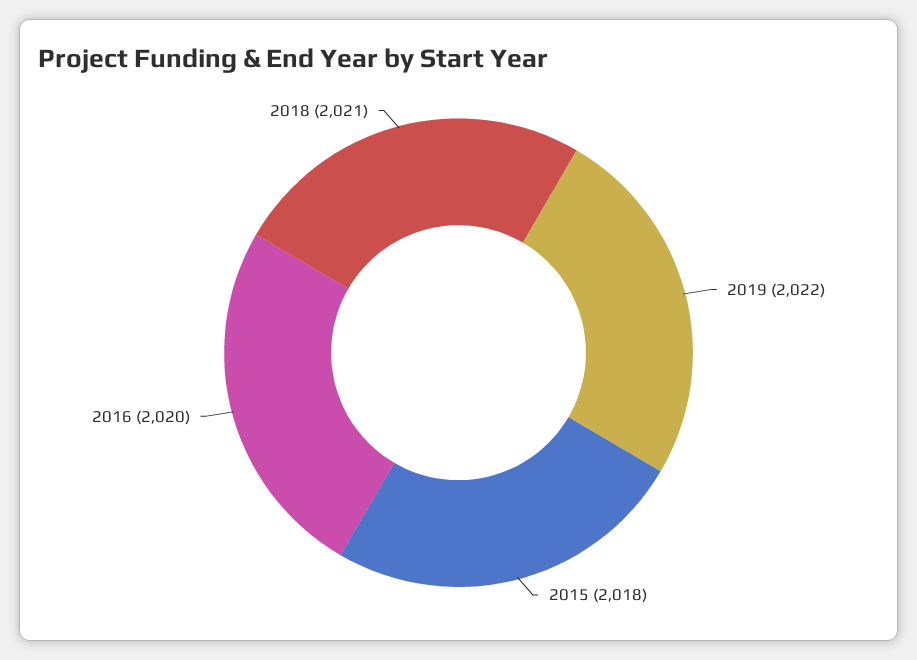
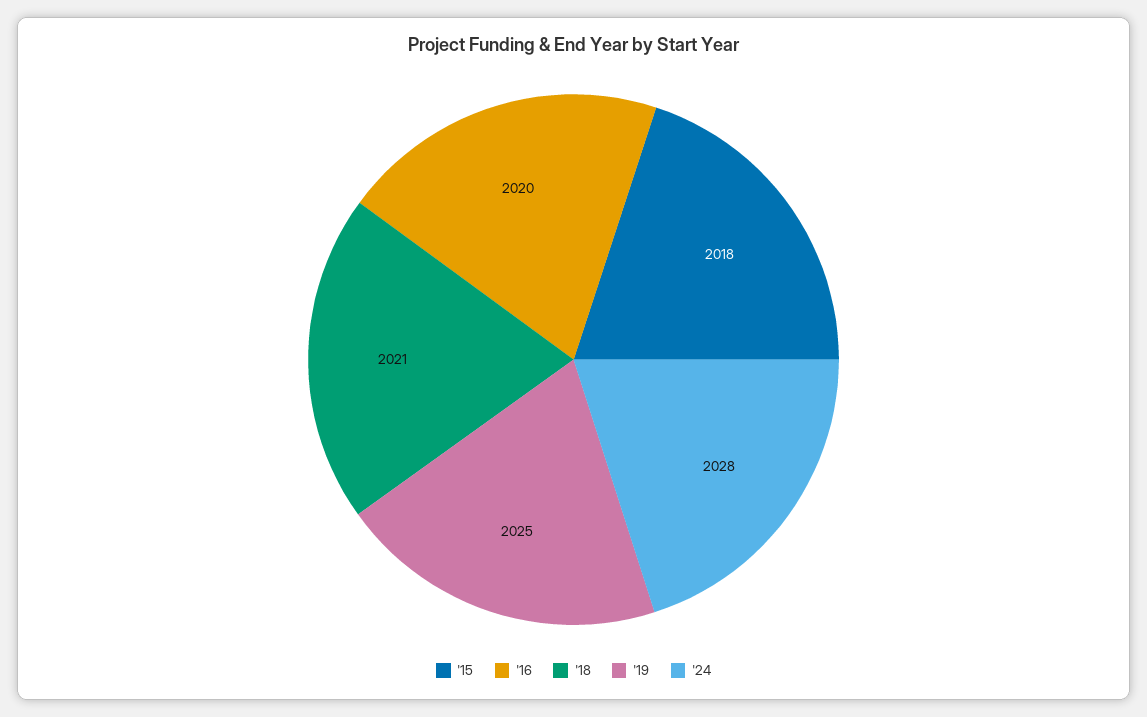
2019: 2022 -> 2025
'24: none -> 2028

